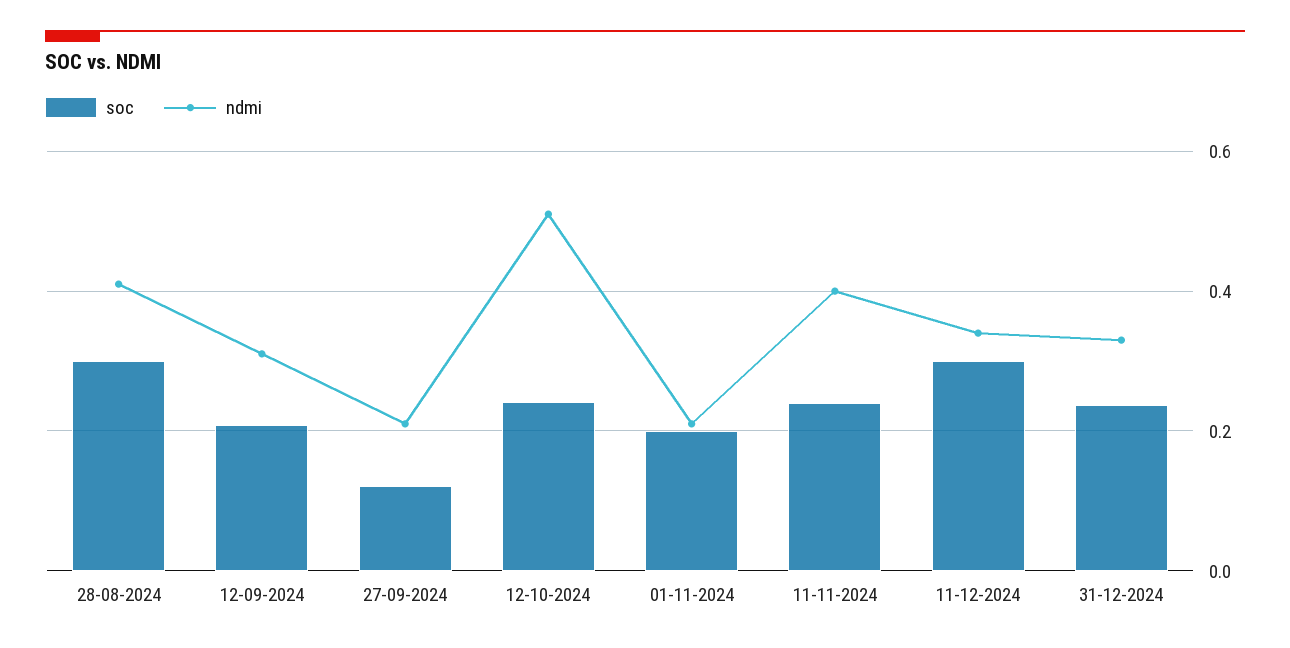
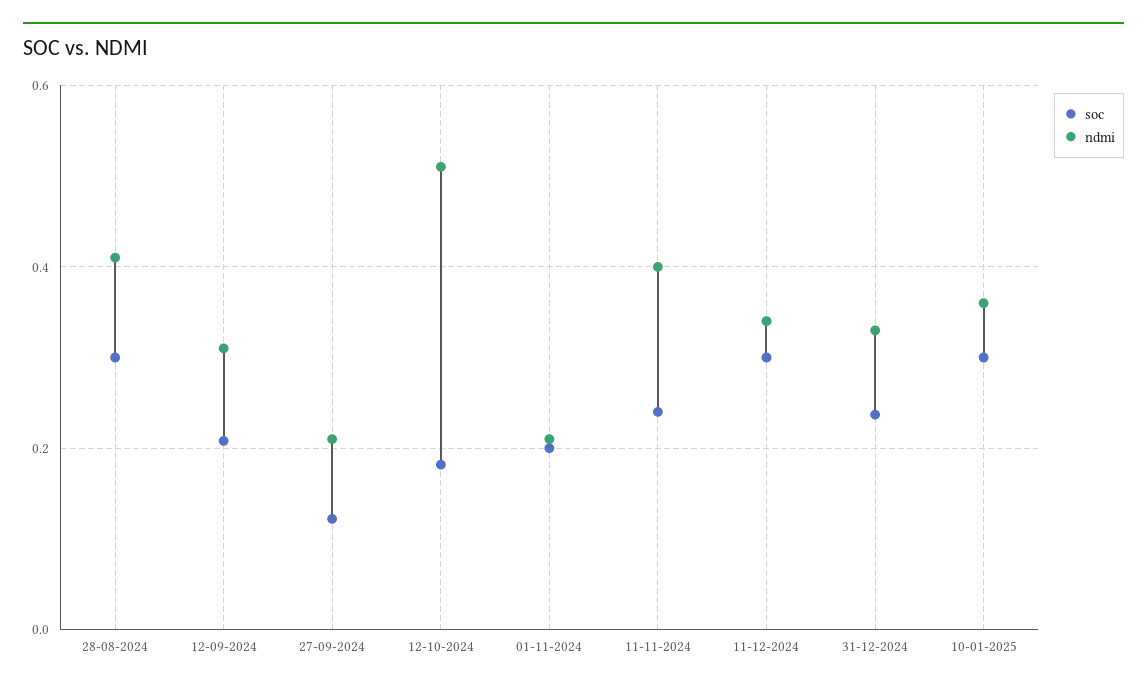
soc, 12-10-2024: 0.24 -> 0.18
soc, 10-01-2025: none -> 0.3
ndmi, 10-01-2025: none -> 0.36

